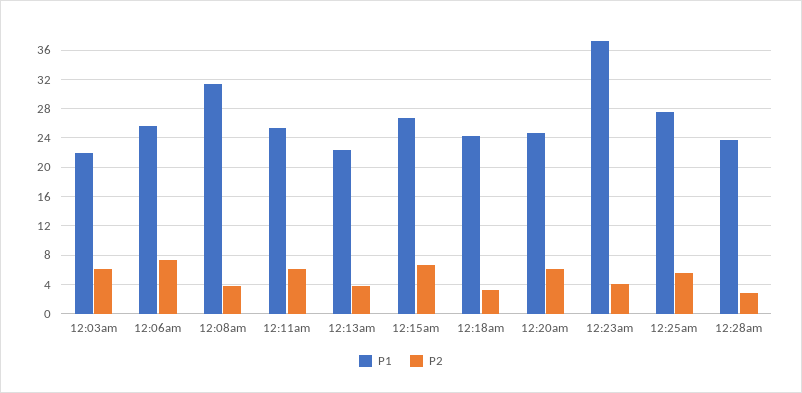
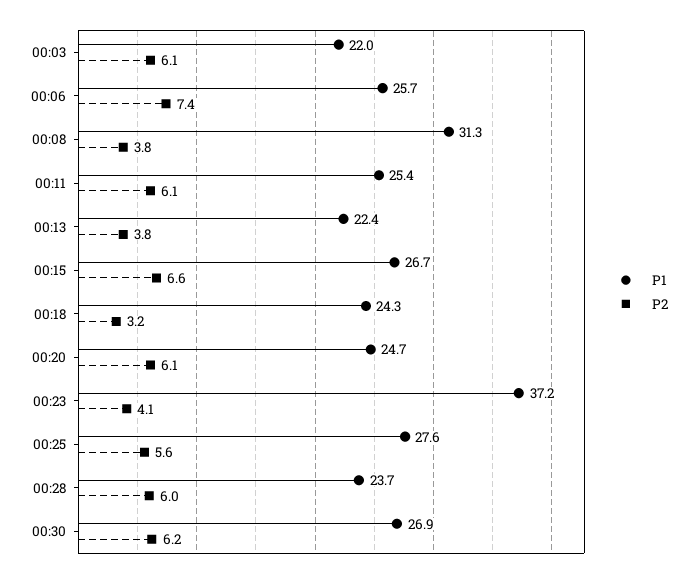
P2, 12:28am: 3 -> 6
P1, 00:30: none -> 26.9
P2, 00:30: none -> 6.2

